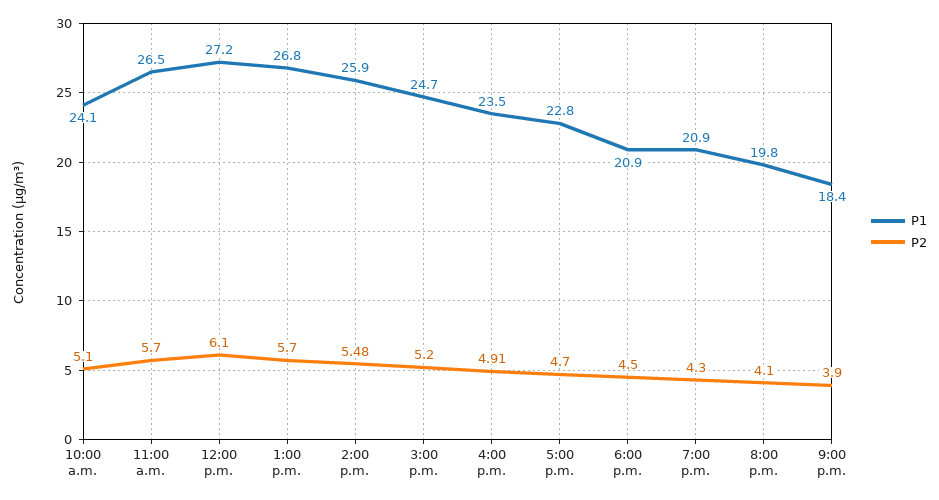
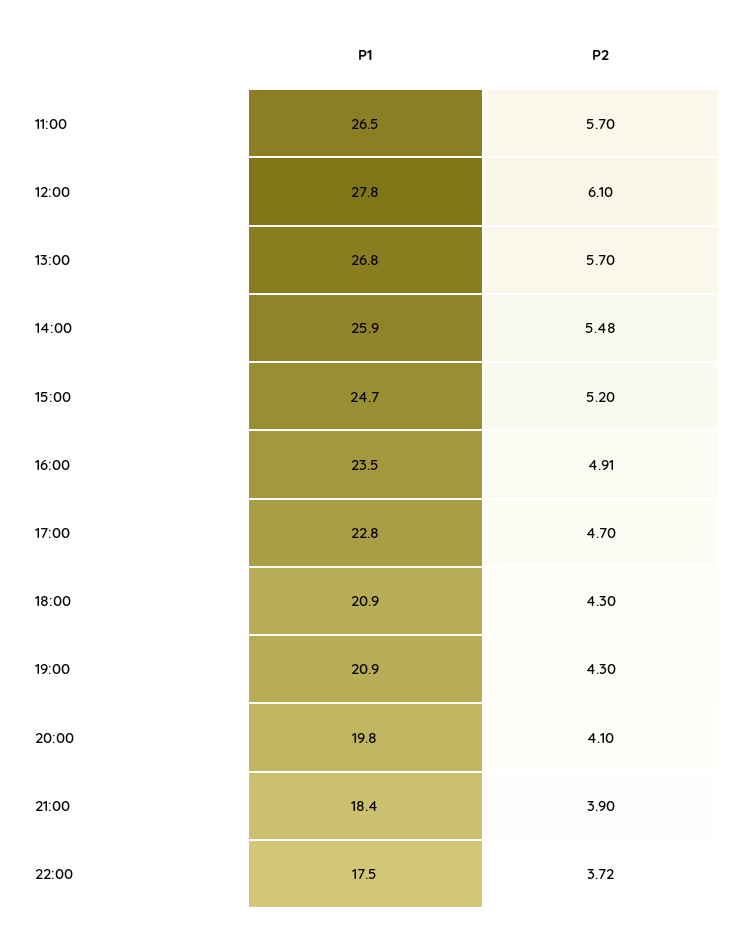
P1, 10:00 a.m.: 24.1 -> none
P2, 10:00 a.m.: 5.1 -> none
P1, 12:00 p.m.: 27.2 -> 27.8
P2, 6:00 p.m.: 4.5 -> 4.3
P1, 22:00: none -> 17.5
P2, 22:00: none -> 3.72

